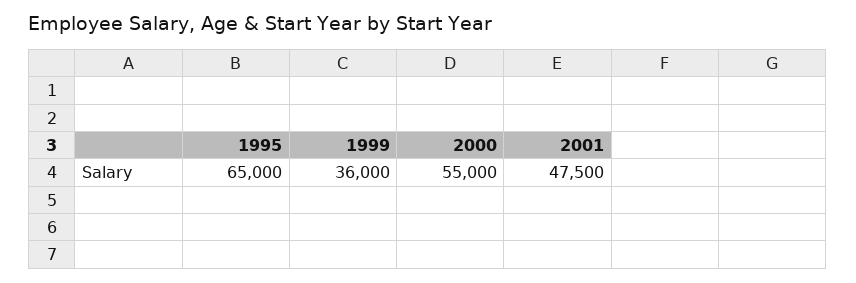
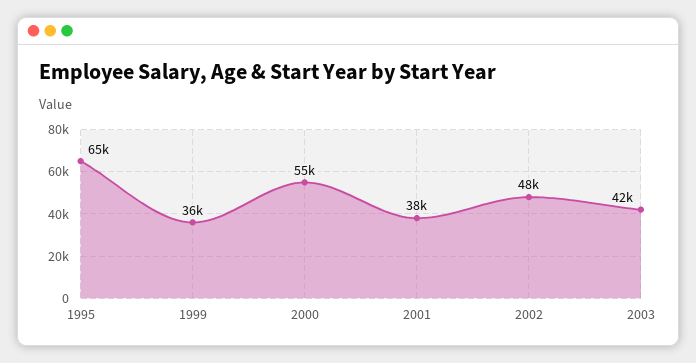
2001: 47500 -> 38000
2002: none -> 48000
2003: none -> 42000

